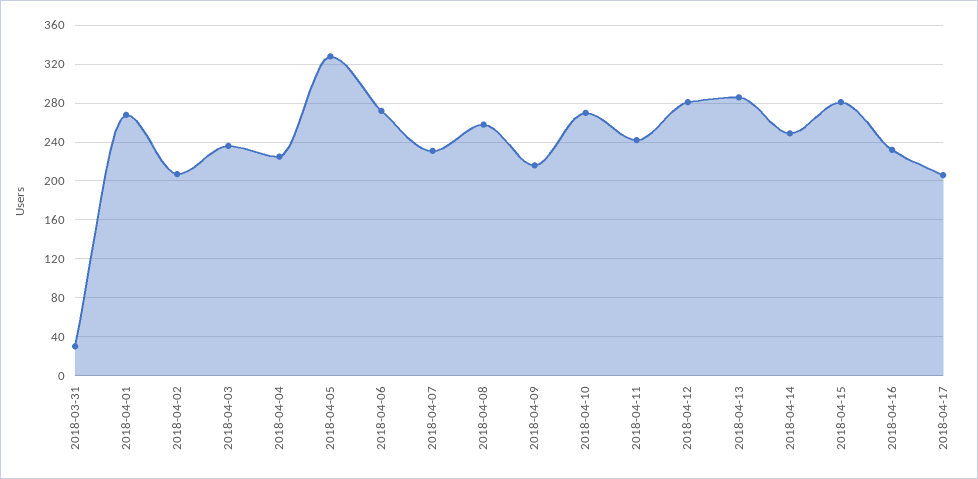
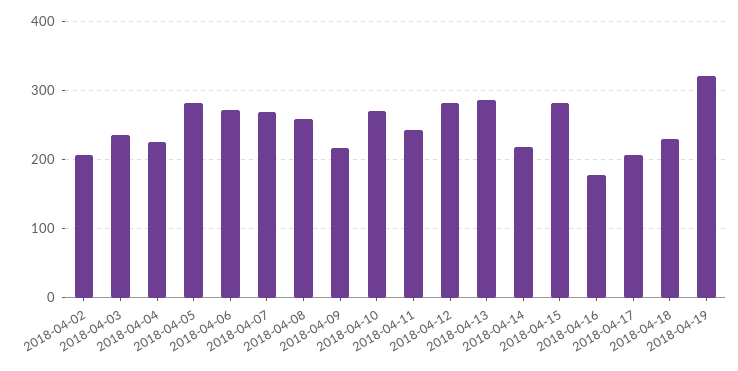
2018-03-31: 30 -> none
2018-04-01: 270 -> none
2018-04-05: 330 -> 280
2018-04-07: 230 -> 270
2018-04-14: 250 -> 220
2018-04-16: 230 -> 180
2018-04-18: none -> 230
2018-04-19: none -> 320

